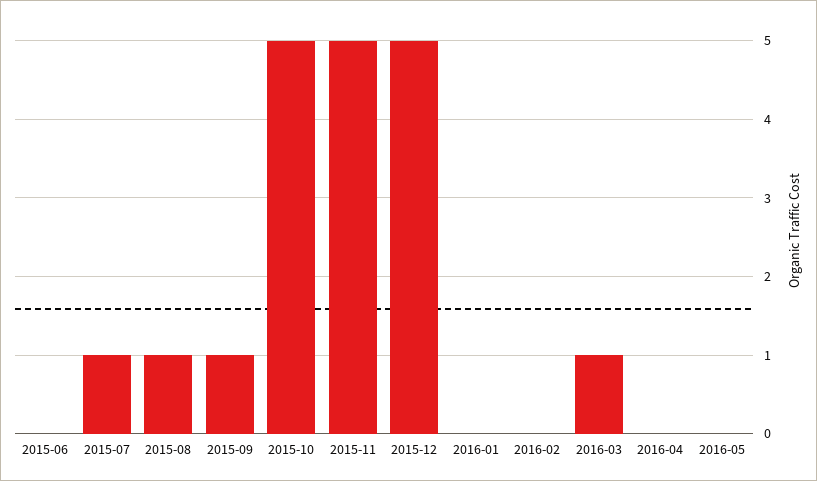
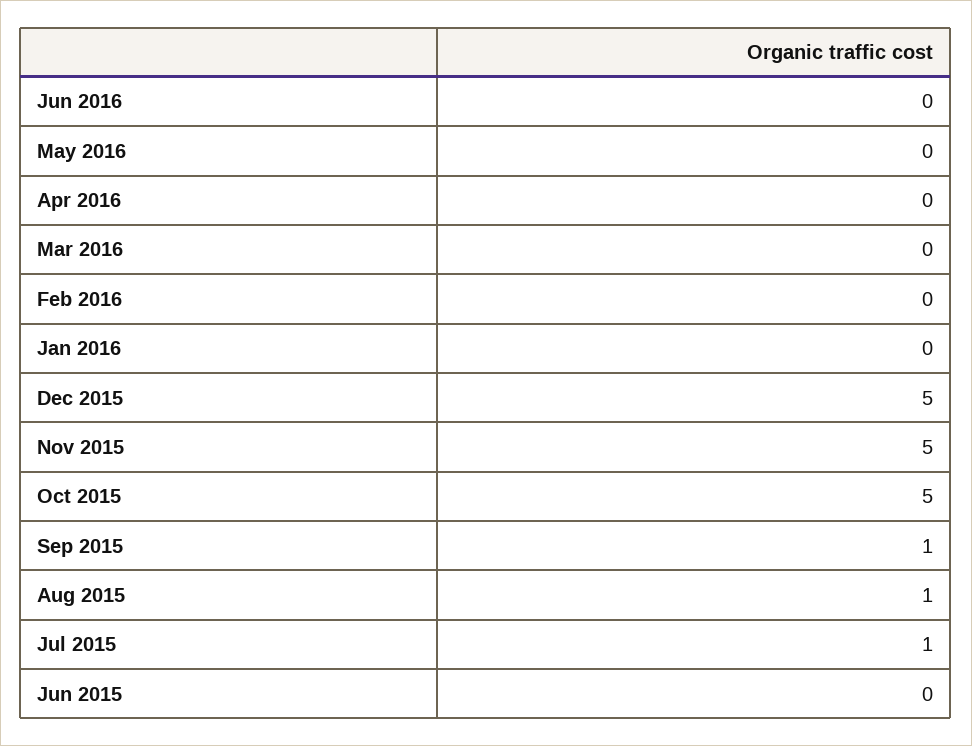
2016-03: 1 -> 0
Jun 2016: none -> 0

